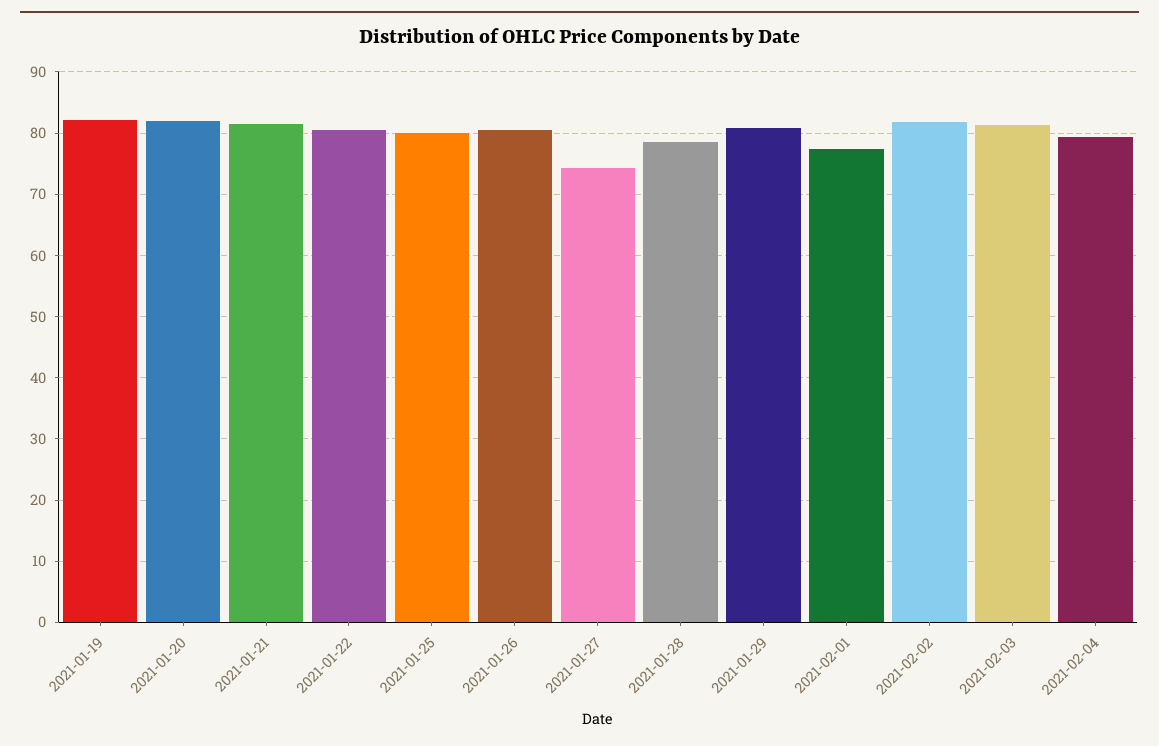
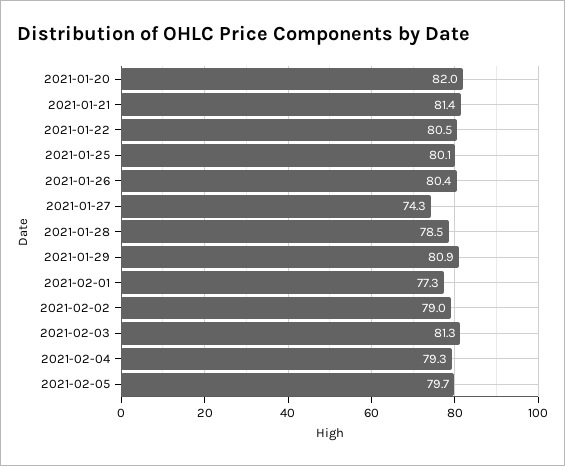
2021-01-19: 82 -> none
2021-02-02: 82 -> 79
2021-02-05: none -> 79.7

